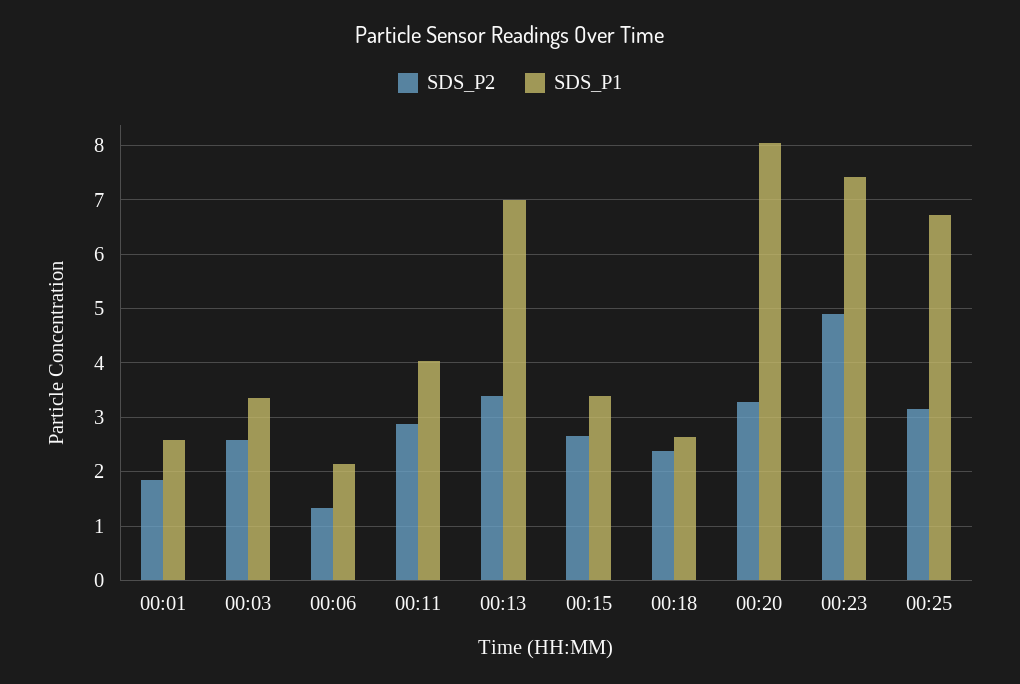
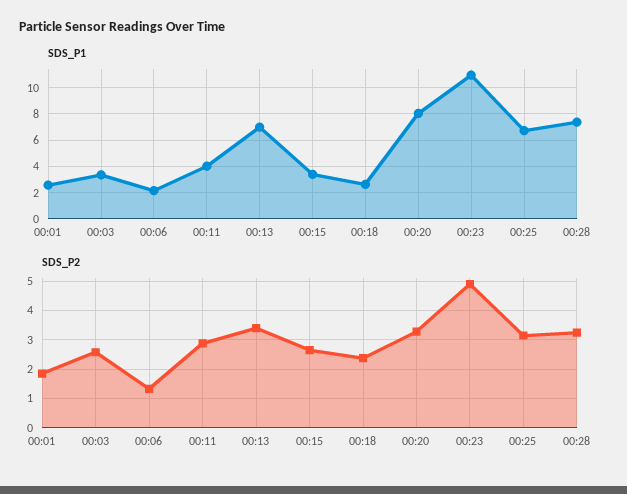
SDS_P1, 00:23: 7.4 -> 11
SDS_P1, 00:28: none -> 7.5
SDS_P2, 00:28: none -> 3.25

